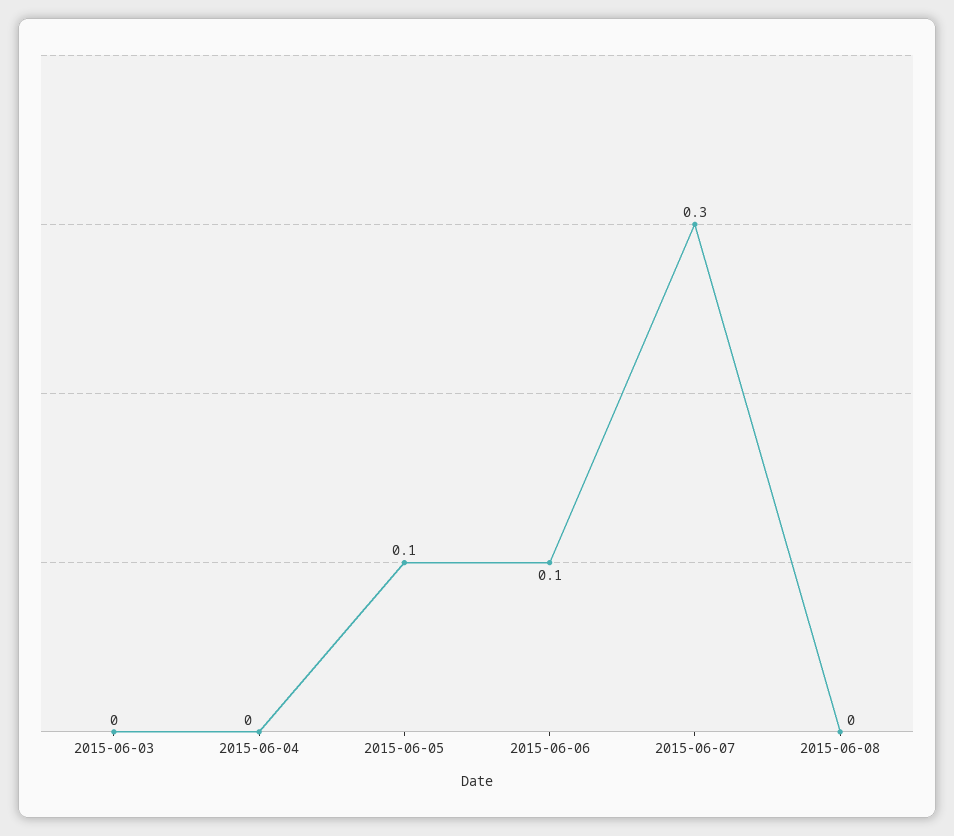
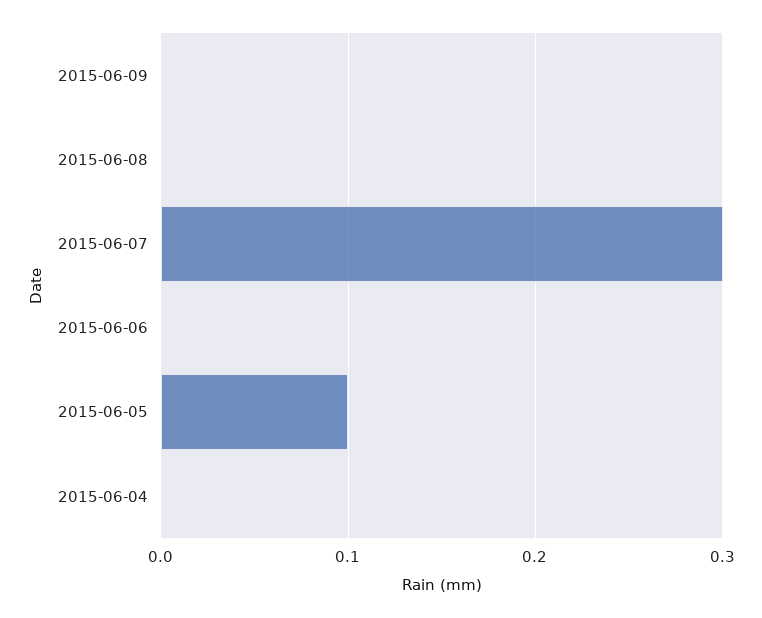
2015-06-03: 0 -> none
2015-06-06: 0.1 -> 0
2015-06-09: none -> 0

